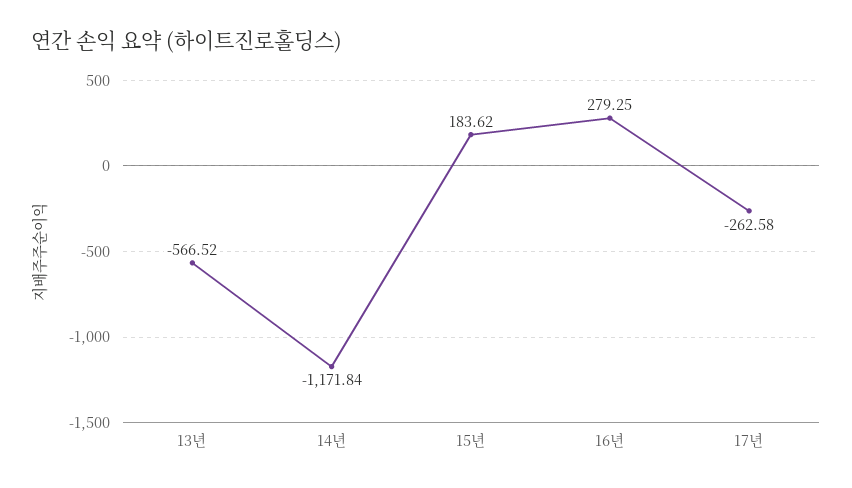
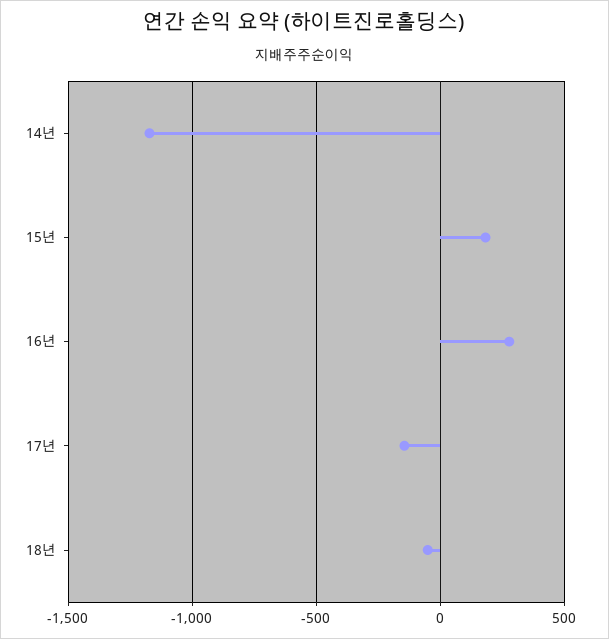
13년: -566.52 -> none
17년: -262.58 -> -150
18년: none -> -50

